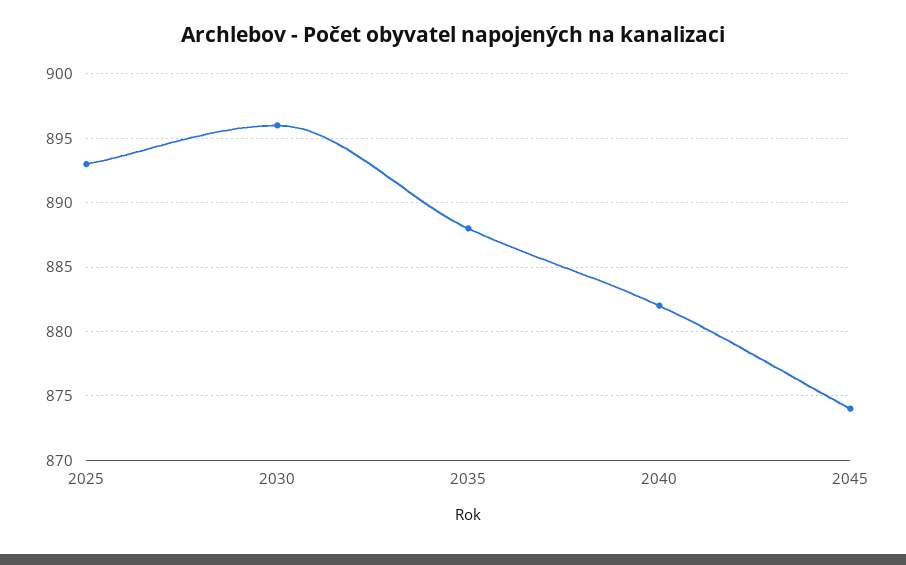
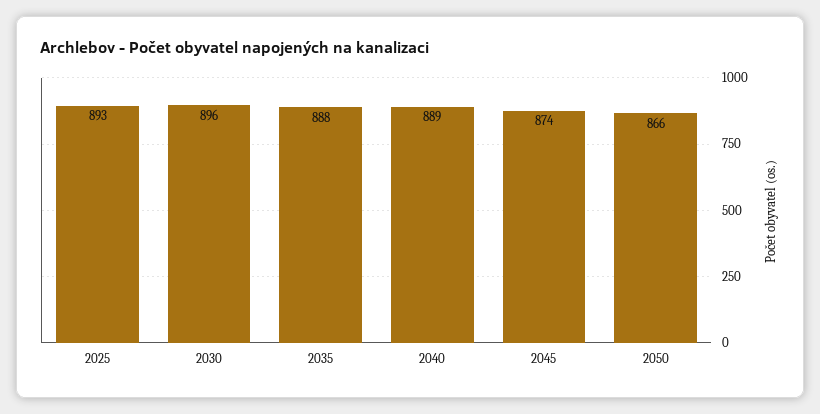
2040: 882 -> 889
2050: none -> 866

